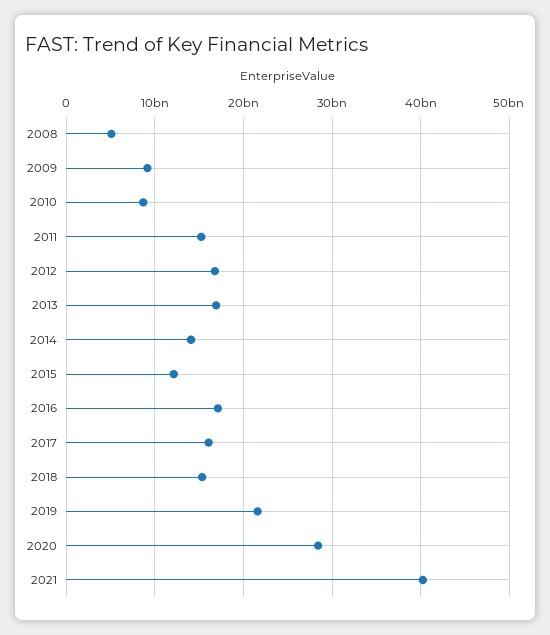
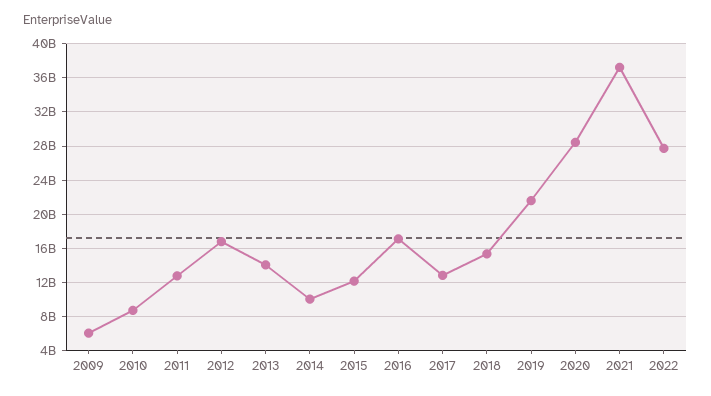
2008: 5000000000 -> none
2009: 9000000000 -> 6000000000
2011: 15000000000 -> 13000000000
2013: 17000000000 -> 14000000000
2014: 14000000000 -> 10000000000
2017: 16000000000 -> 13000000000
2021: 40000000000 -> 37000000000
2022: none -> 28000000000

